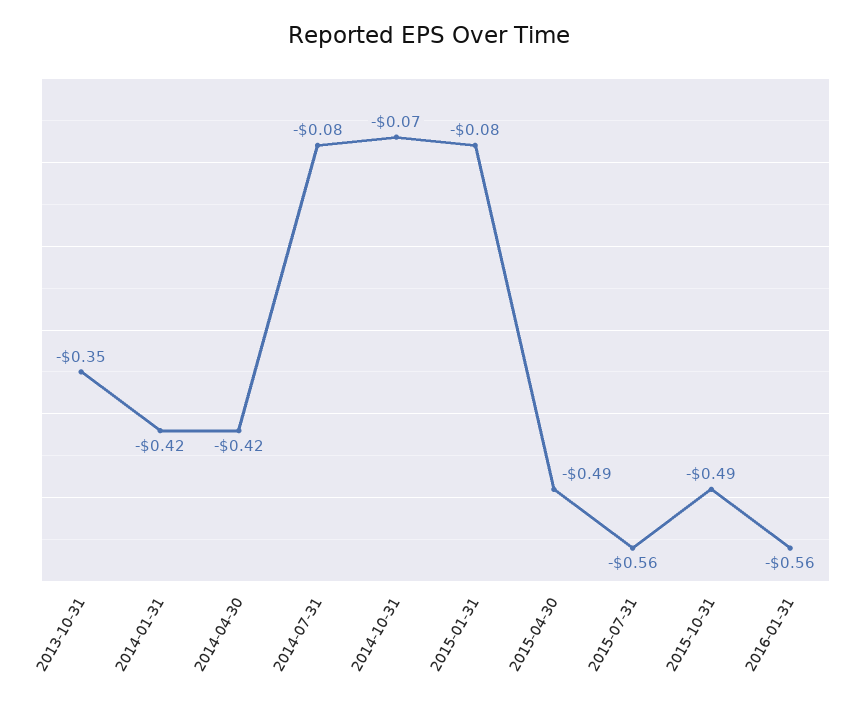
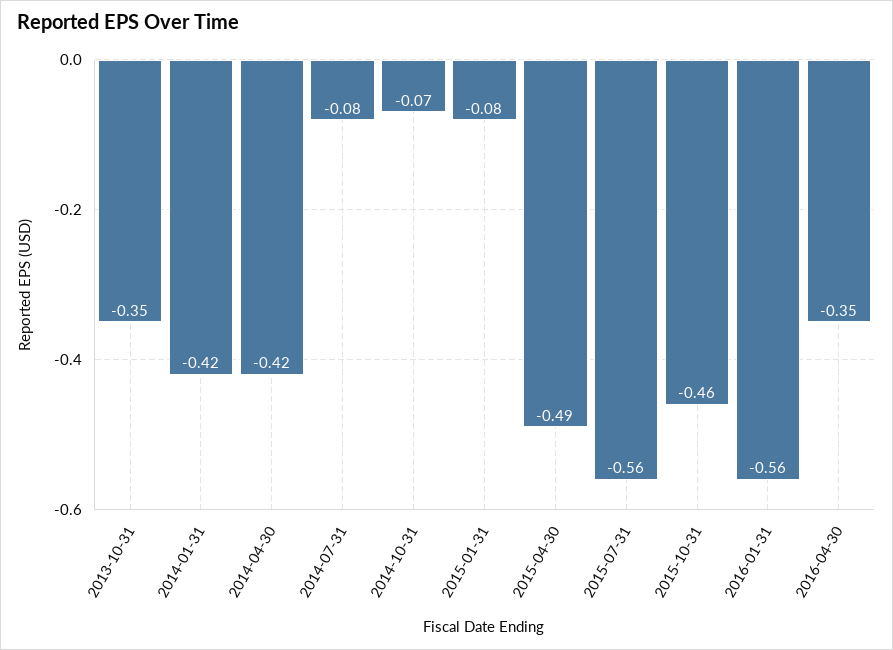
2015-10-31: -0.49 -> -0.46
2016-04-30: none -> -0.35

